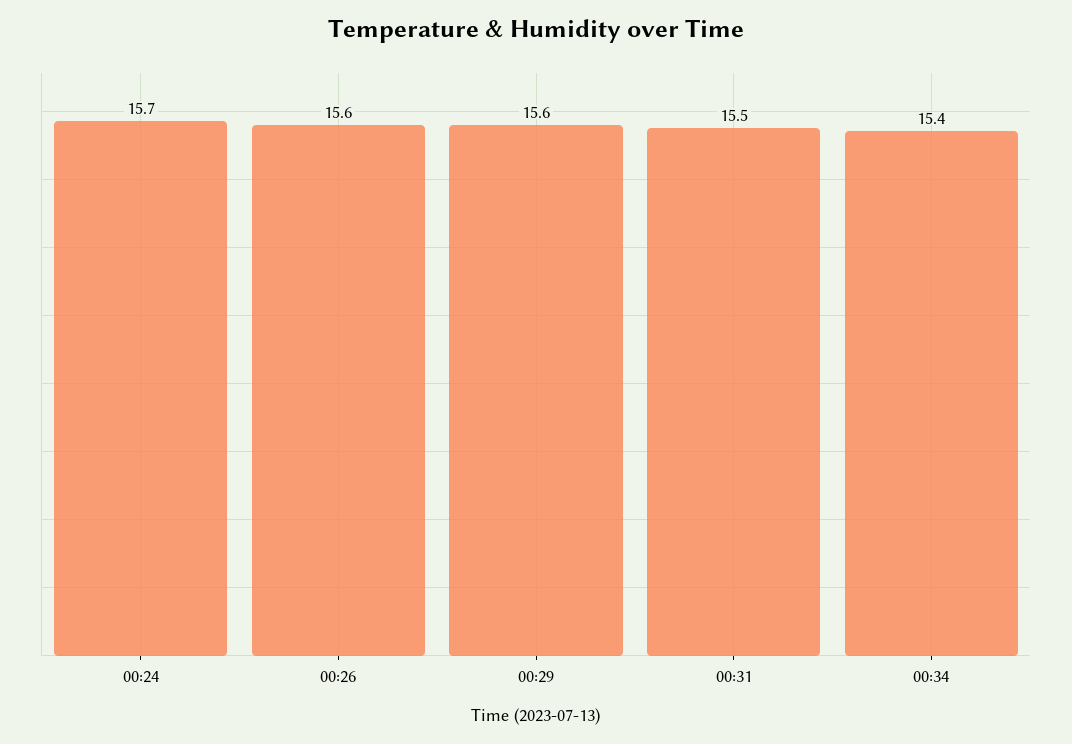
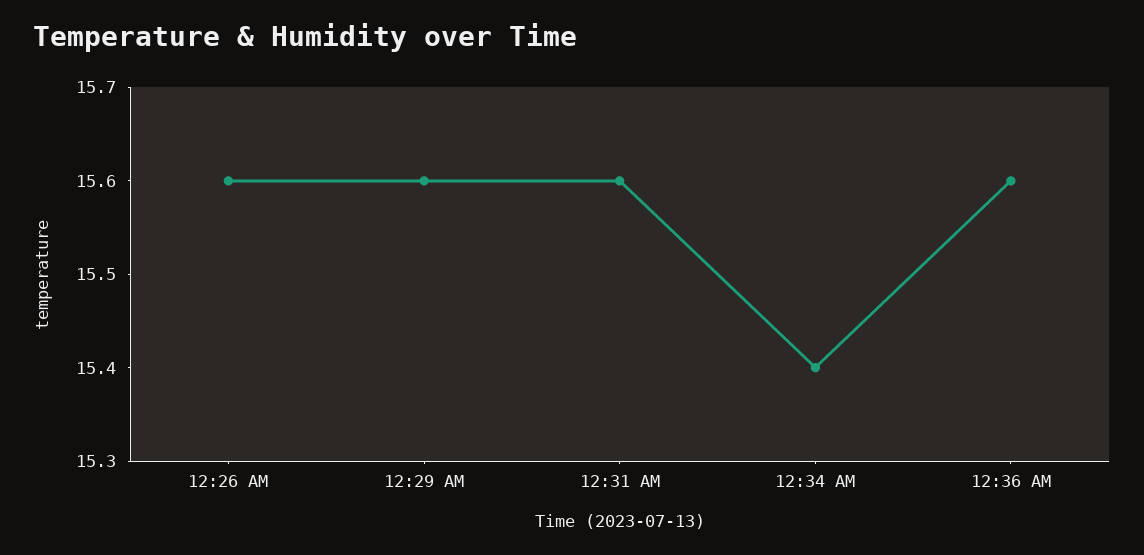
00:24: 15.7 -> none
00:31: 15.5 -> 15.6
12:36 AM: none -> 15.6

